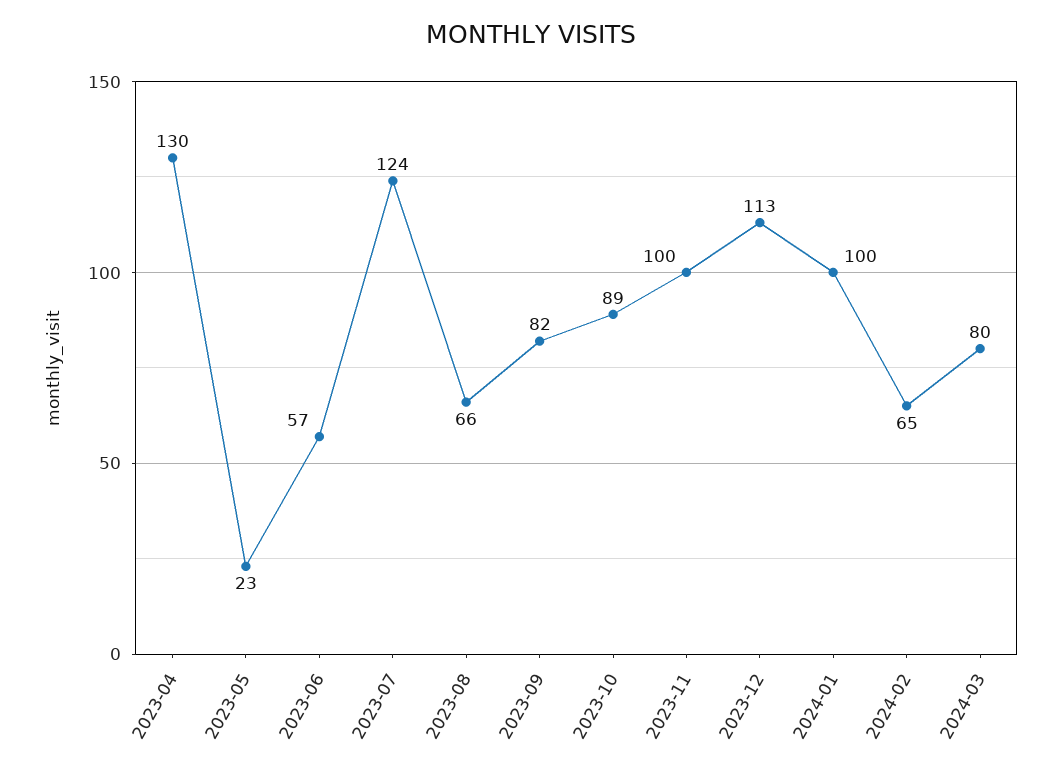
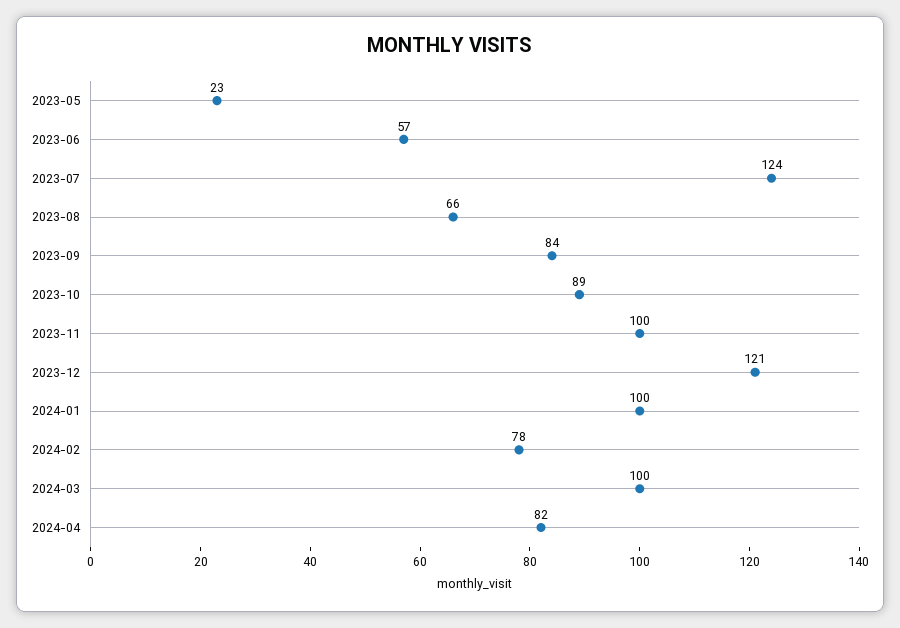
2023-04: 130 -> none
2023-09: 82 -> 84
2023-12: 113 -> 121
2024-02: 65 -> 78
2024-03: 80 -> 100
2024-04: none -> 82

